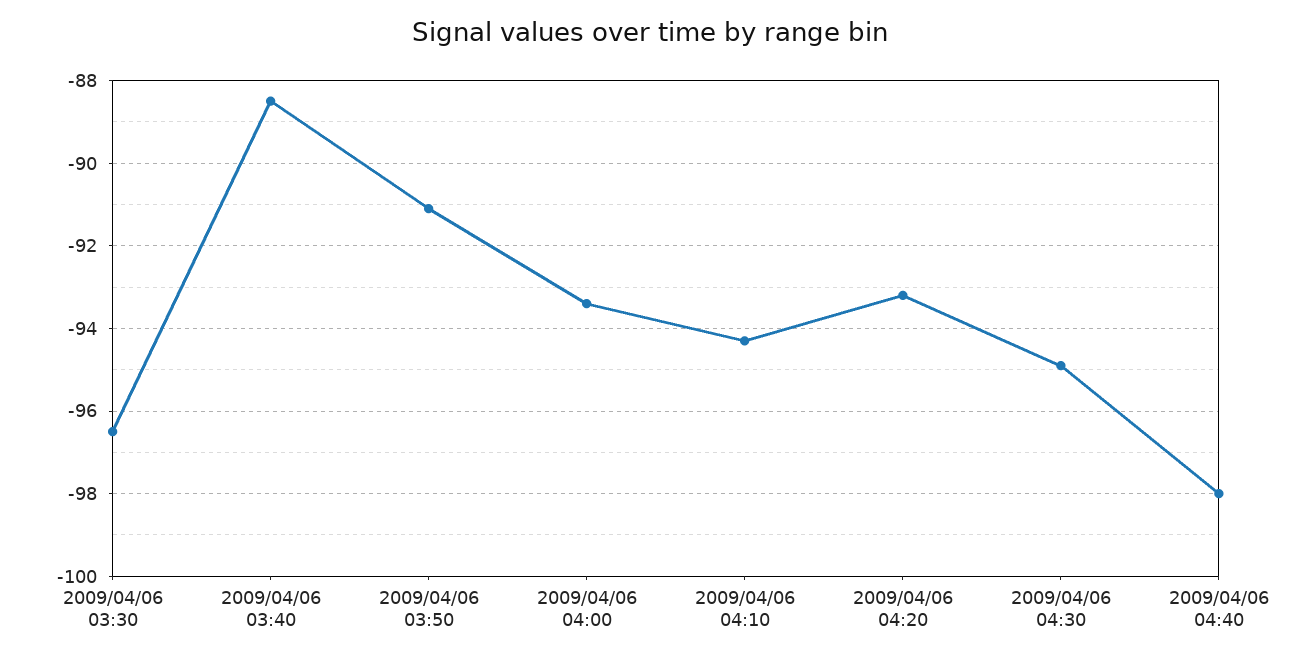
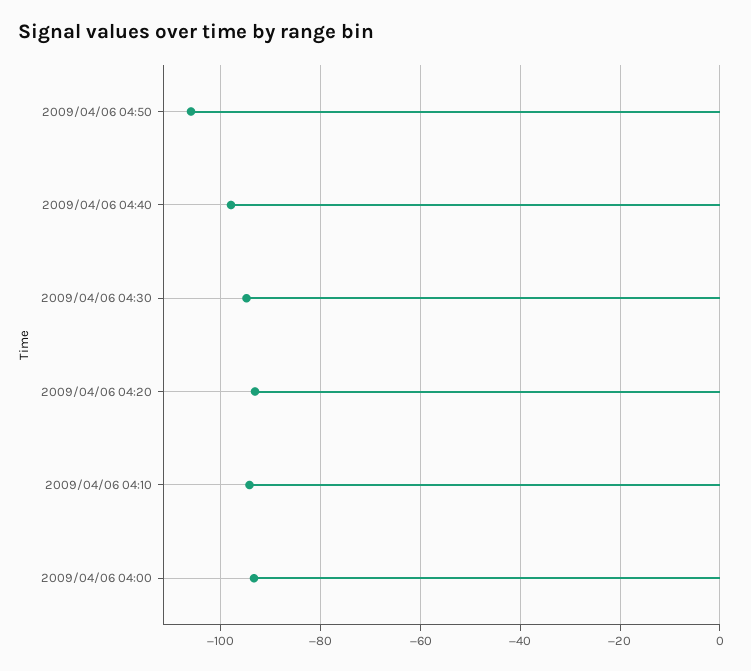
2009/04/06 03:30: -96.5 -> none
2009/04/06 03:40: -88.5 -> none
2009/04/06 03:50: -91 -> none
2009/04/06 04:50: none -> -106

